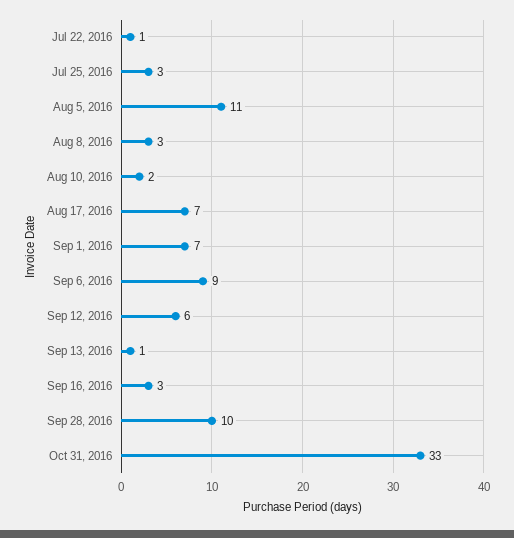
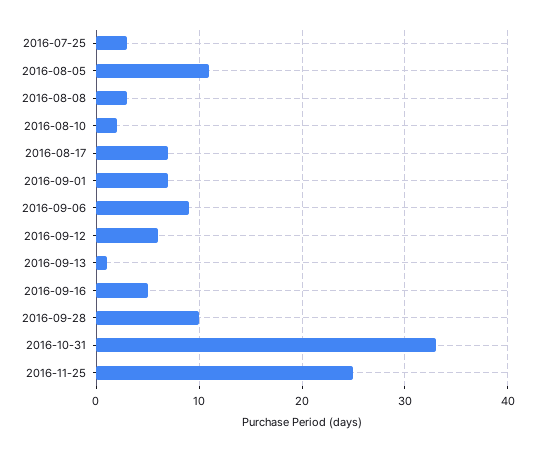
Jul 22, 2016: 1 -> none
Sep 16, 2016: 3 -> 5
2016-11-25: none -> 25

